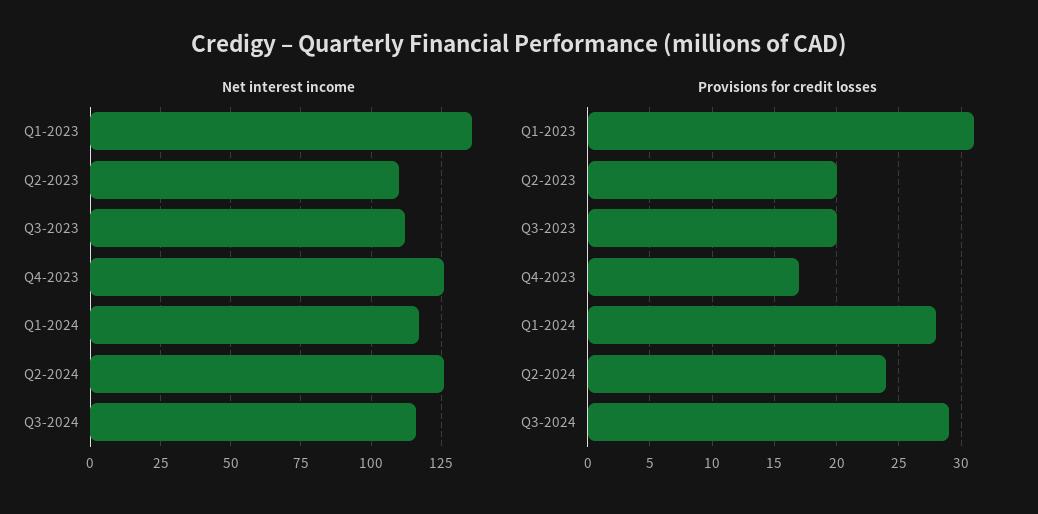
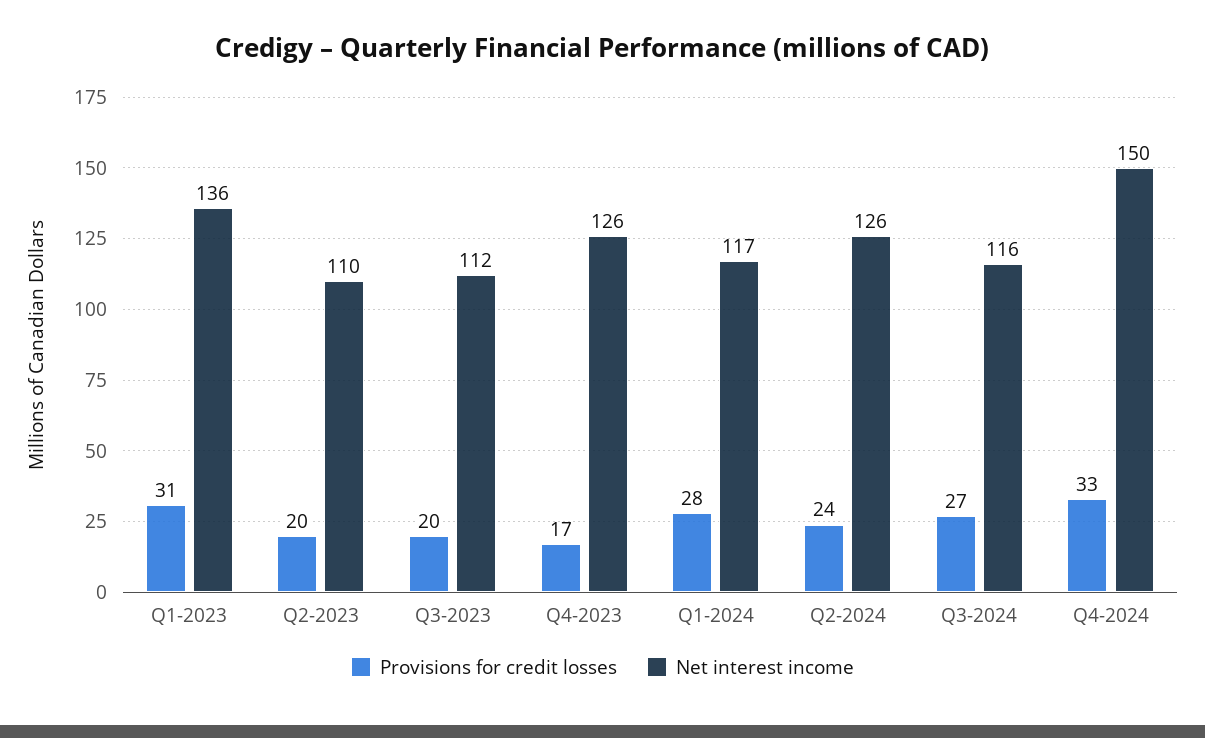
Provisions for credit losses, Q3-2024: 29 -> 27
Provisions for credit losses, Q4-2024: none -> 33
Net interest income, Q4-2024: none -> 150

